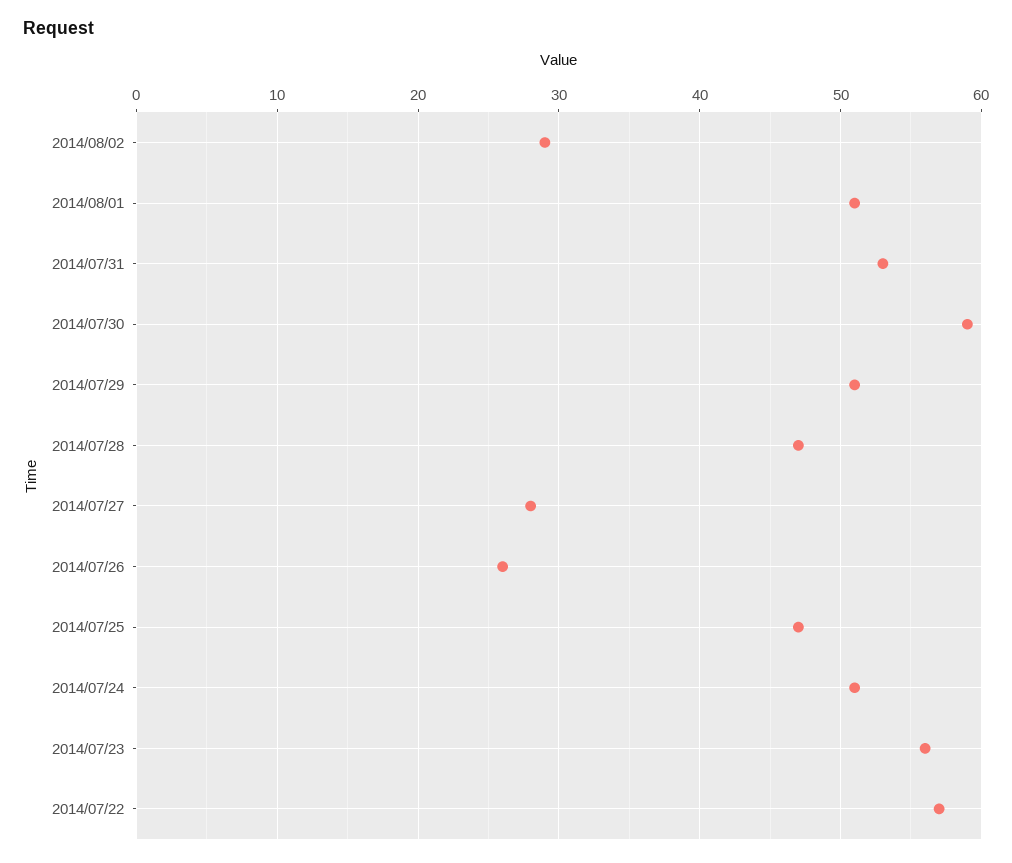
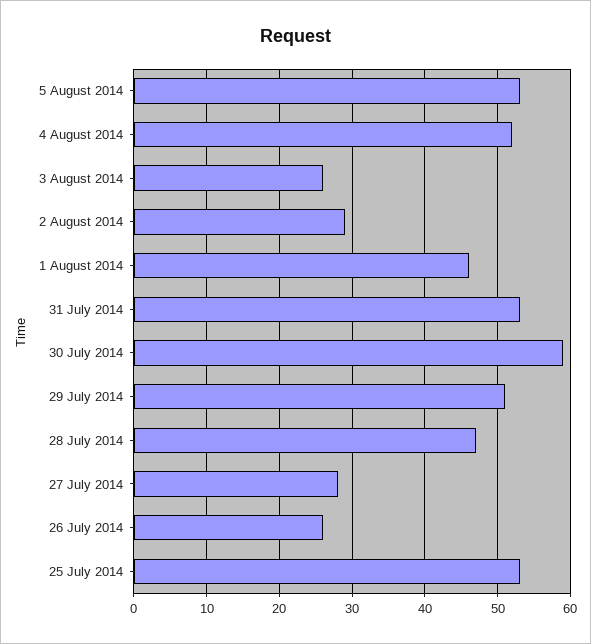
2014/08/01: 51 -> 46
2014/07/25: 47 -> 53
2014/07/24: 51 -> none
2014/07/23: 56 -> none
2014/07/22: 57 -> none
5 August 2014: none -> 53
4 August 2014: none -> 52
3 August 2014: none -> 26

